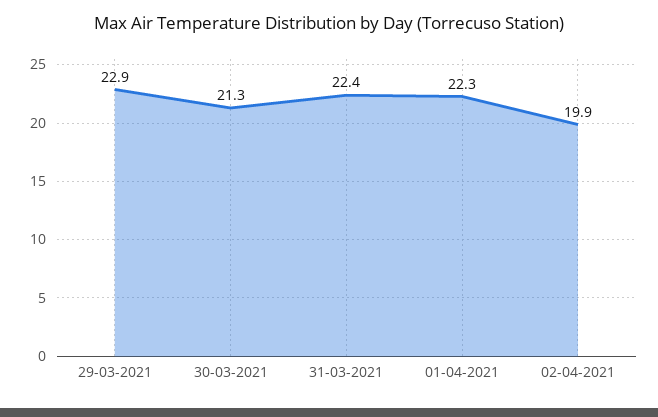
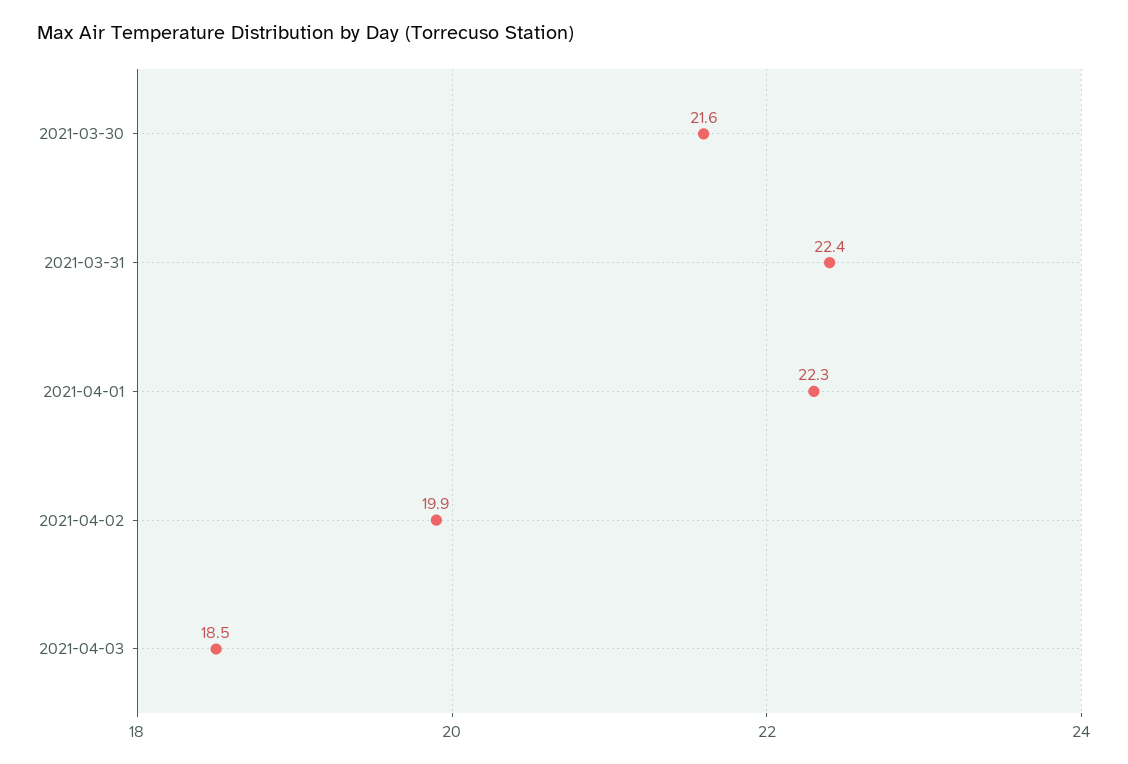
29-03-2021: 22.9 -> none
30-03-2021: 21.3 -> 21.6
2021-04-03: none -> 18.5

